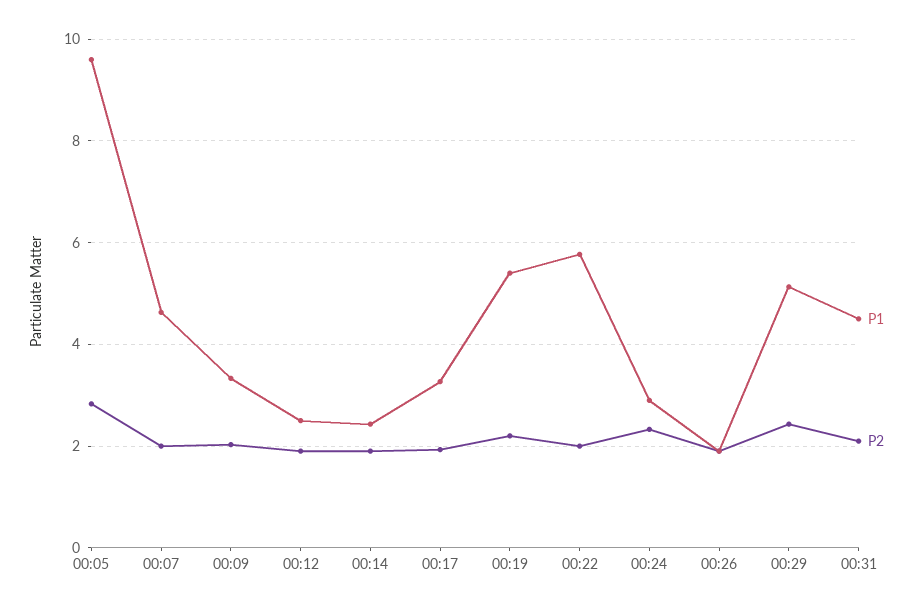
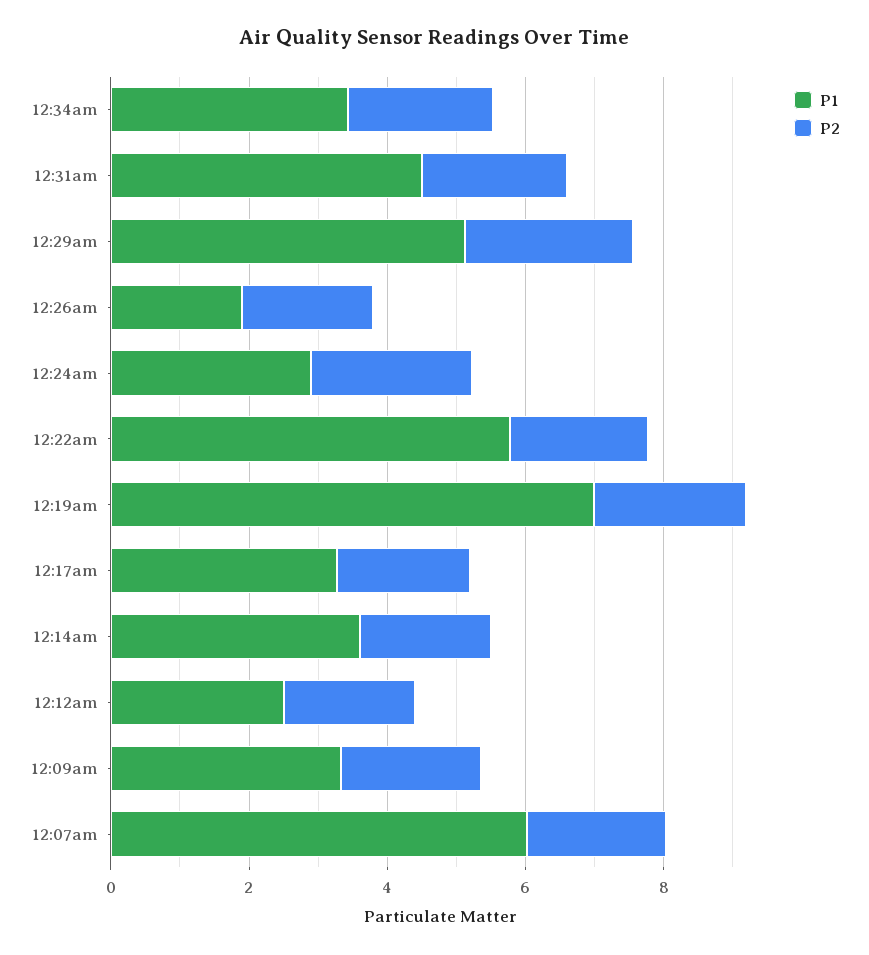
P1, 00:05: 9.6 -> none
P2, 00:05: 2.8 -> none
P1, 00:07: 4.6 -> 6
P1, 00:14: 2.4 -> 3.5
P1, 00:19: 5.4 -> 7
P1, 12:34am: none -> 3.5
P2, 12:34am: none -> 2

